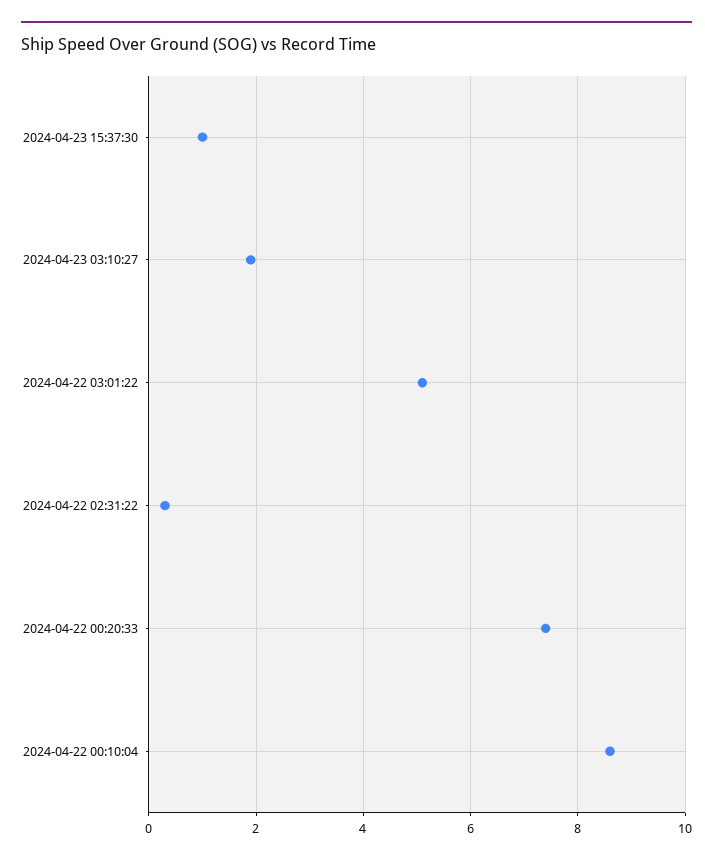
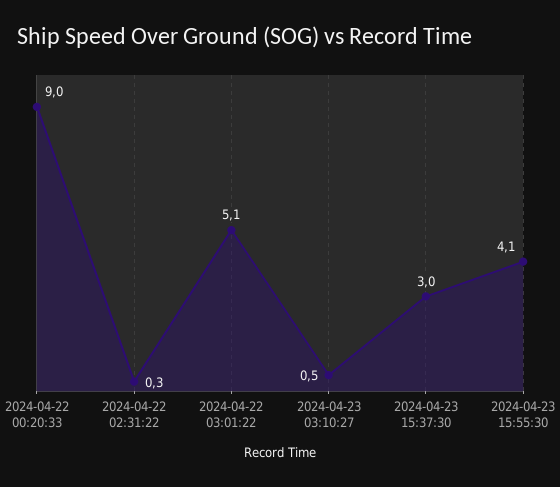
2024-04-23 15:37:30: 1 -> 3
2024-04-23 03:10:27: 2 -> 0.5
2024-04-22 00:20:33: 7.5 -> 9
2024-04-22 00:10:04: 8.5 -> none
2024-04-23 15:55:30: none -> 4.1

